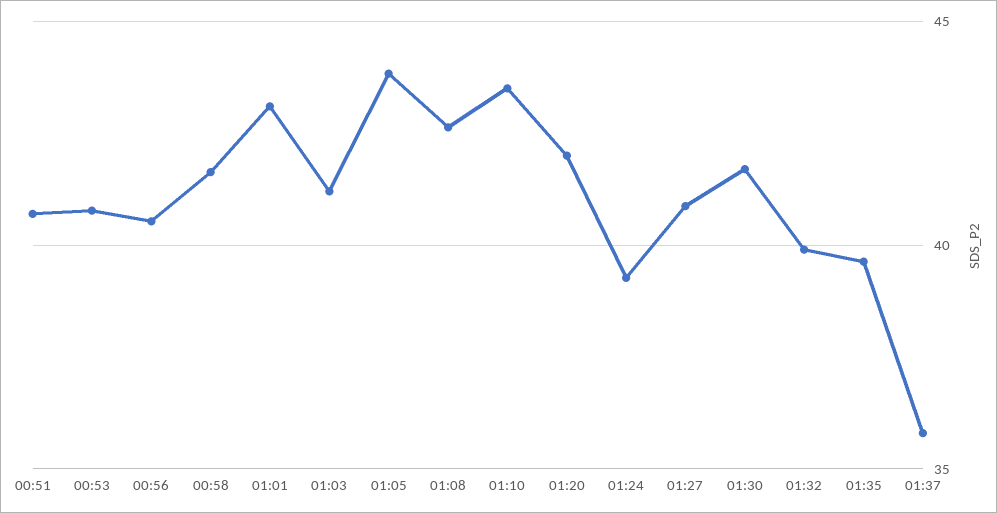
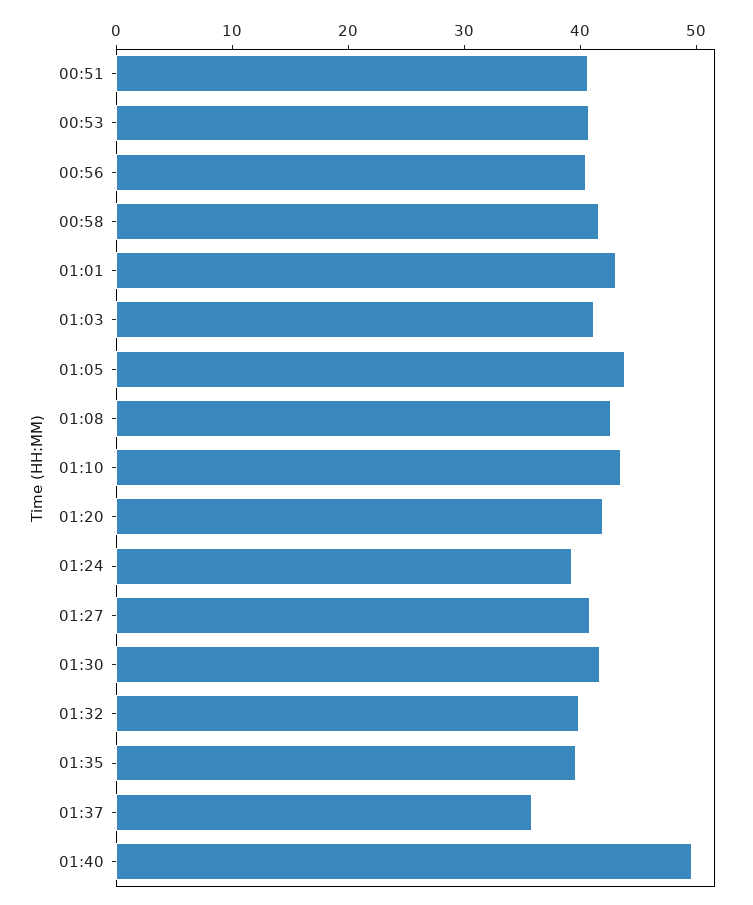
01:40: none -> 50

